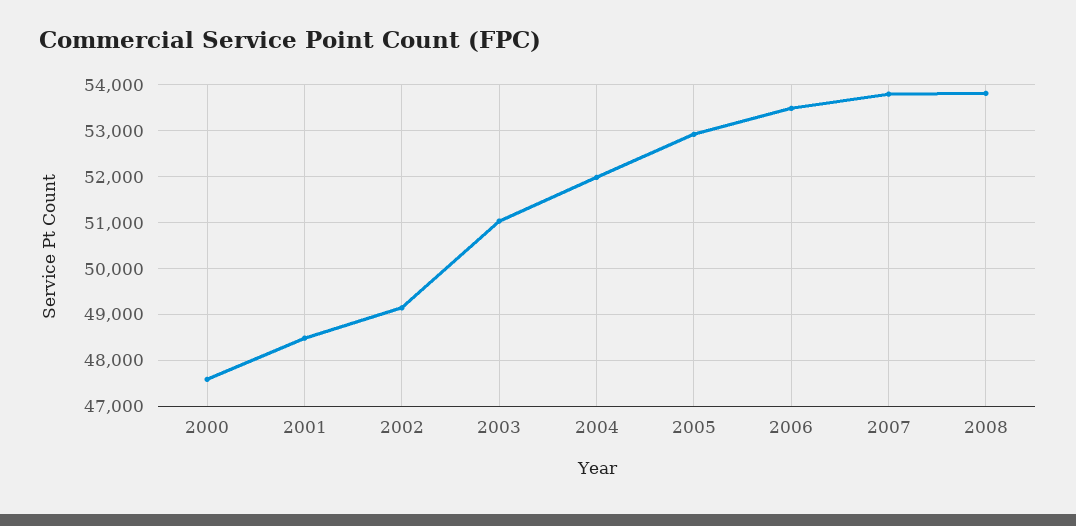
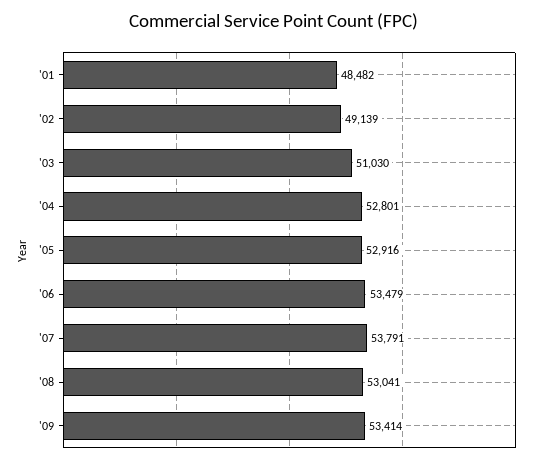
2000: 47600 -> none
2004: 52000 -> 52801
2008: 53800 -> 53041
'09: none -> 53414

